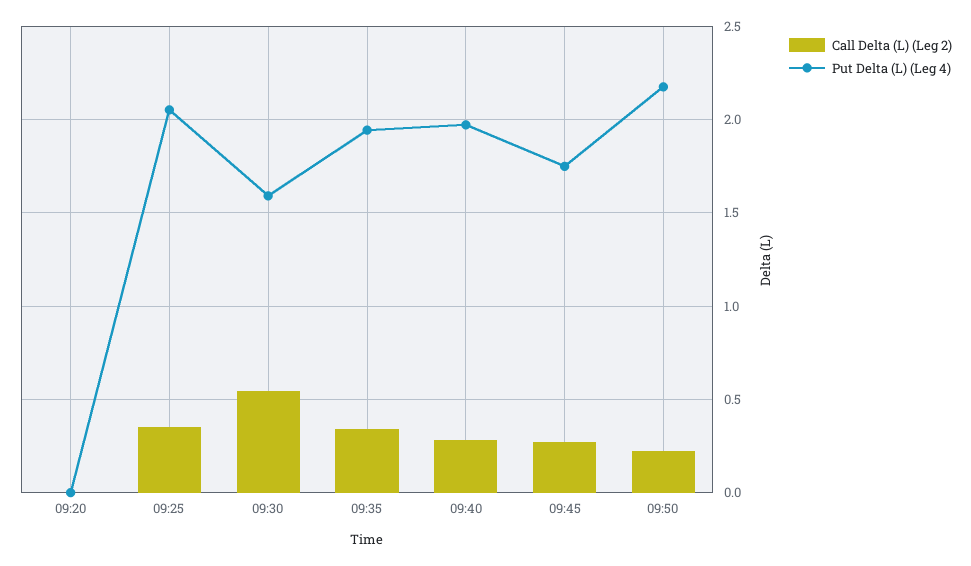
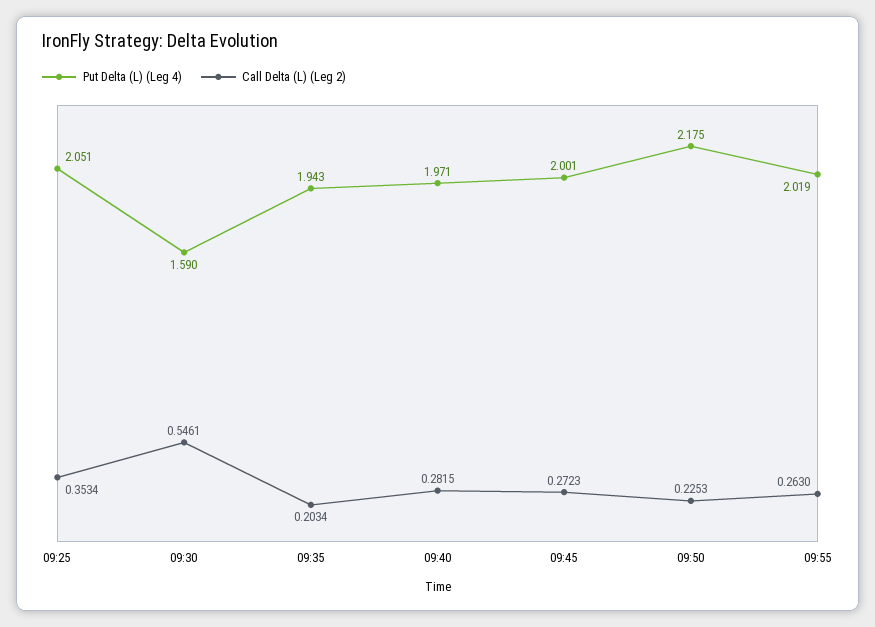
Call Delta (L) (Leg 2), 09:20: 0 -> none
Put Delta (L) (Leg 4), 09:20: 0 -> none
Call Delta (L) (Leg 2), 09:35: 0.35 -> 0.2034
Put Delta (L) (Leg 4), 09:45: 1.75 -> 2.001
Put Delta (L) (Leg 4), 09:55: none -> 2.019
Call Delta (L) (Leg 2), 09:55: none -> 0.263

